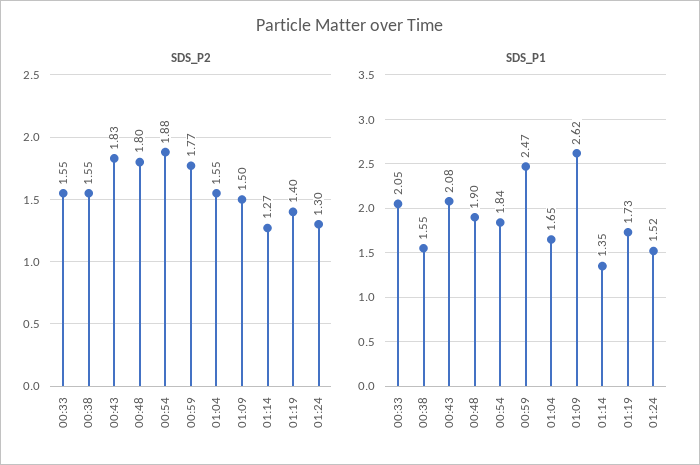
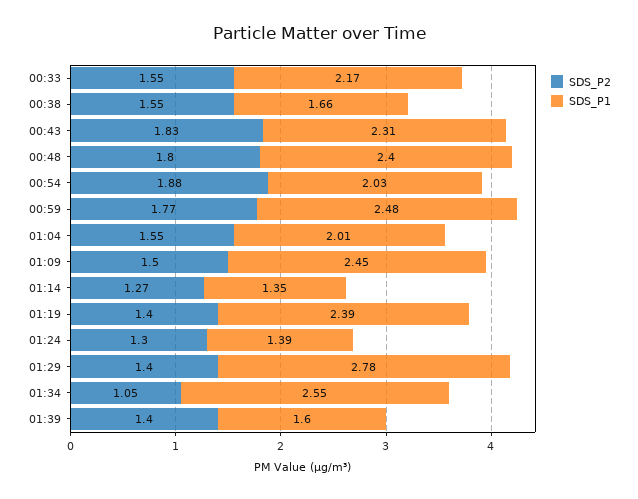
SDS_P1, 00:33: 2.05 -> 2.17
SDS_P1, 00:38: 1.55 -> 1.66
SDS_P1, 00:43: 2.08 -> 2.31
SDS_P1, 00:48: 1.9 -> 2.4
SDS_P1, 00:54: 1.84 -> 2.03
SDS_P1, 00:59: 2.47 -> 2.48
SDS_P1, 01:04: 1.65 -> 2.01
SDS_P1, 01:09: 2.62 -> 2.45
SDS_P1, 01:19: 1.73 -> 2.39
SDS_P1, 01:24: 1.52 -> 1.39
SDS_P2, 01:29: none -> 1.4
SDS_P1, 01:29: none -> 2.78
SDS_P2, 01:34: none -> 1.05
SDS_P1, 01:34: none -> 2.55
SDS_P2, 01:39: none -> 1.4
SDS_P1, 01:39: none -> 1.6

